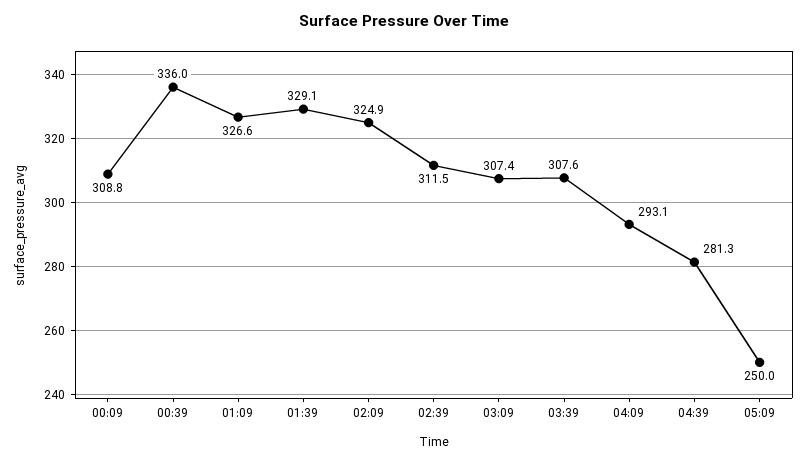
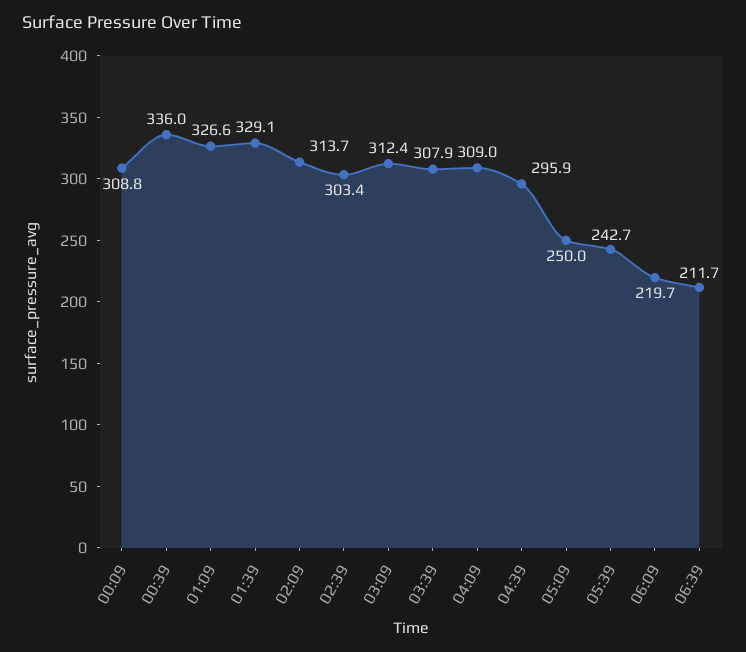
02:09: 324.9 -> 313.7
02:39: 311.5 -> 303.4
03:09: 307.4 -> 312.4
03:39: 307.6 -> 307.9
04:09: 293.1 -> 309
04:39: 281.3 -> 295.9
05:39: none -> 242.7
06:09: none -> 219.7
06:39: none -> 211.7

